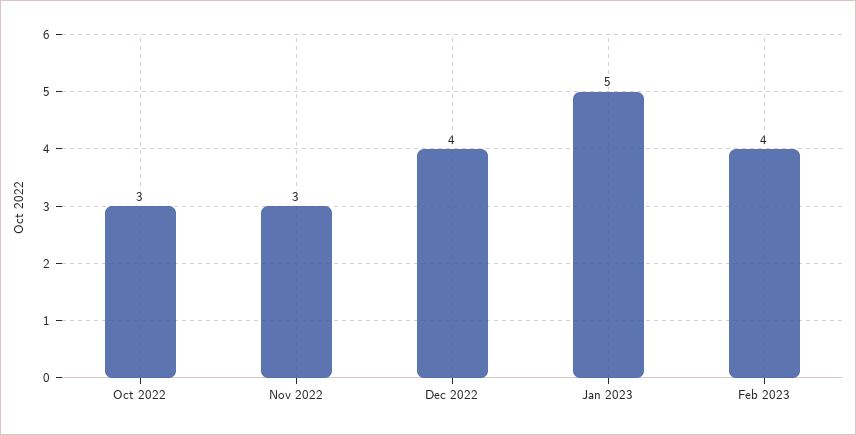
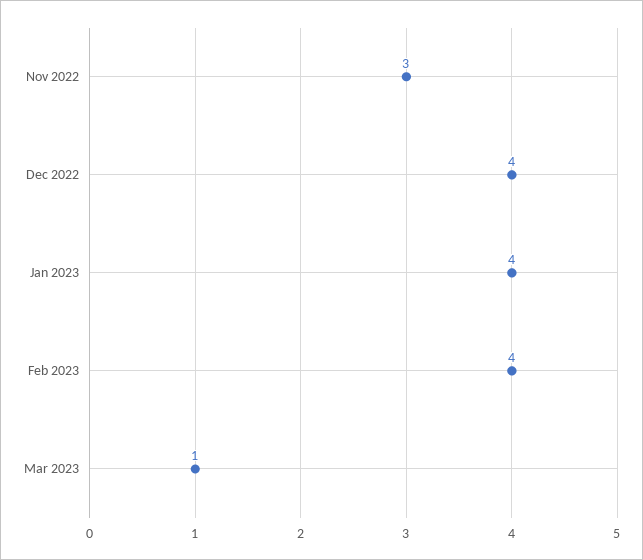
Oct 2022: 3 -> none
Jan 2023: 5 -> 4
Mar 2023: none -> 1

